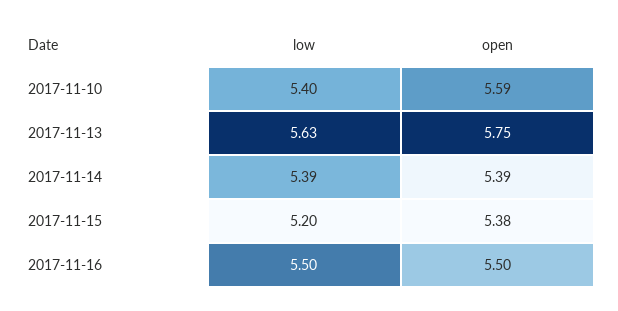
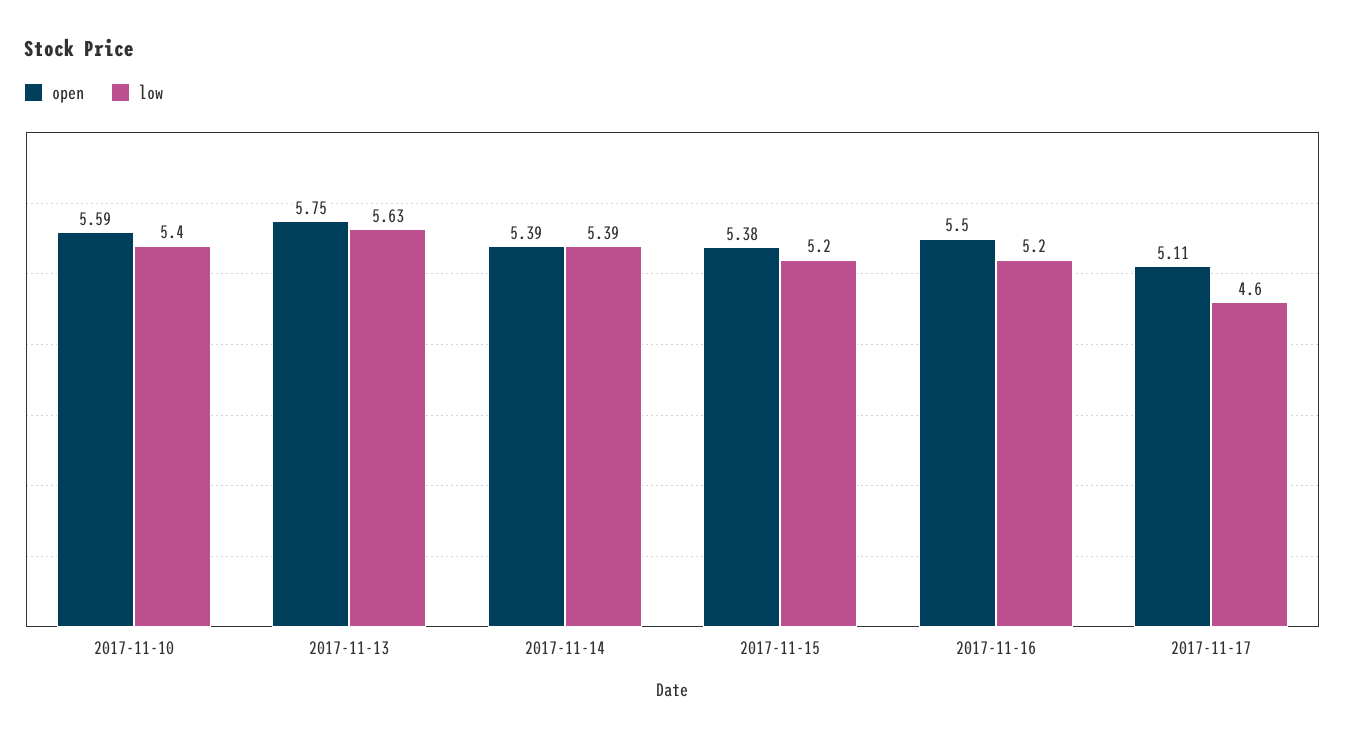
low, 2017-11-16: 5.5 -> 5.2
open, 2017-11-17: none -> 5.11
low, 2017-11-17: none -> 4.6

